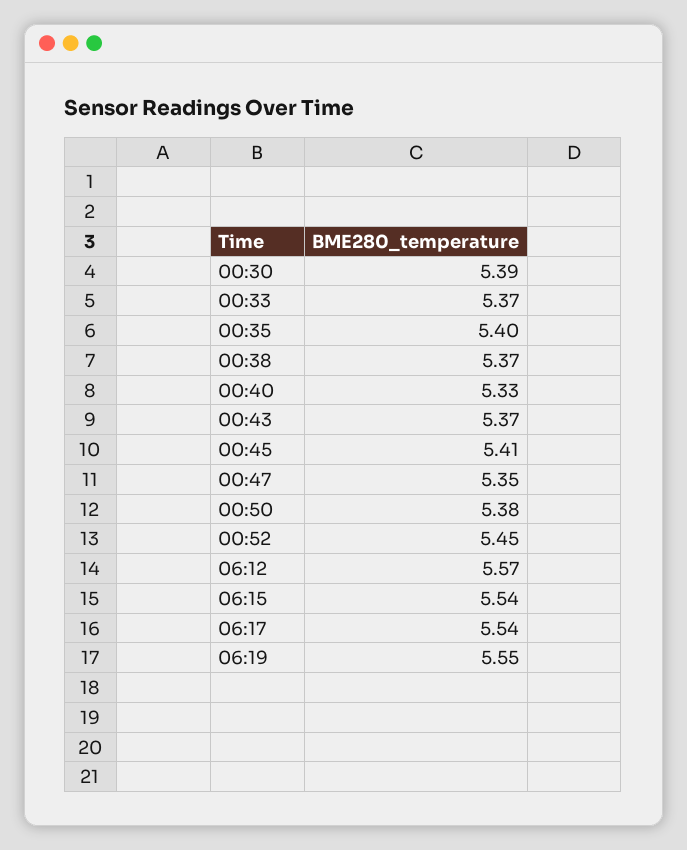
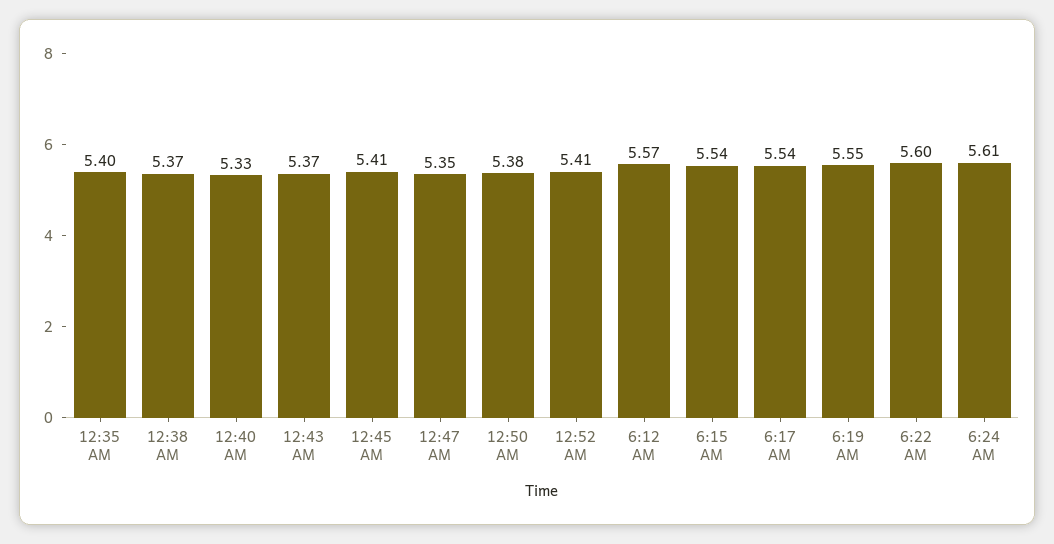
00:30: 5.39 -> none
00:33: 5.37 -> none
00:52: 5.45 -> 5.41
6:22 AM: none -> 5.6
6:24 AM: none -> 5.61

